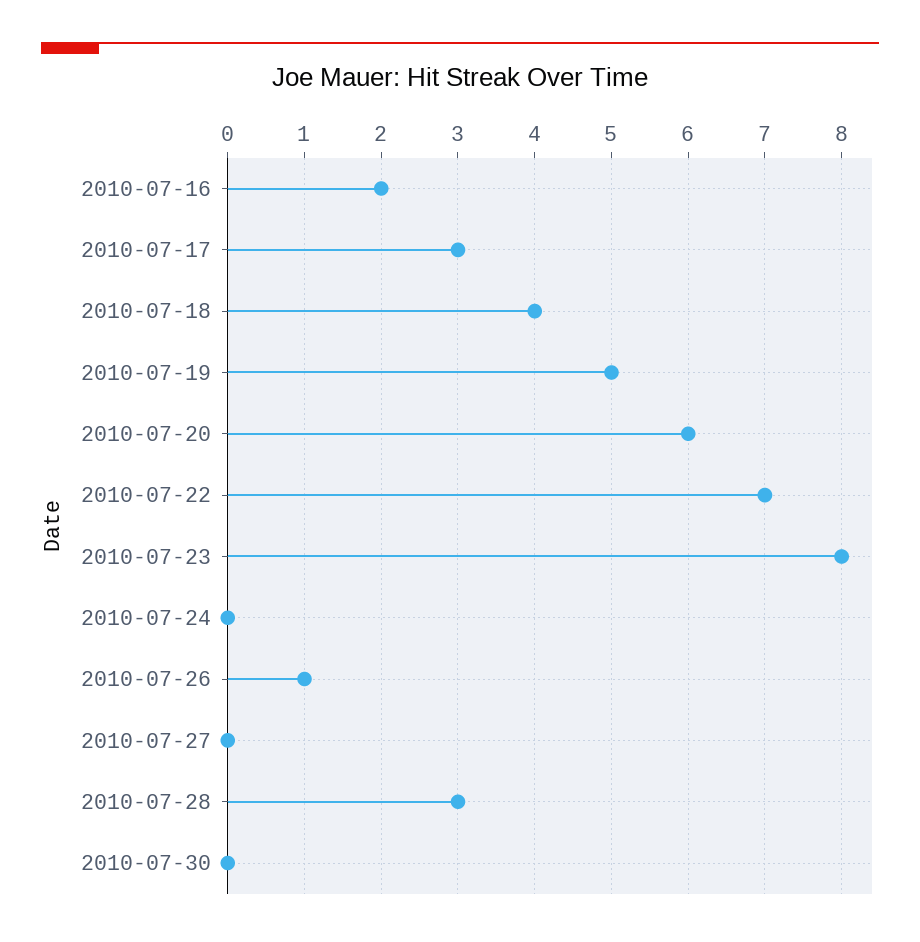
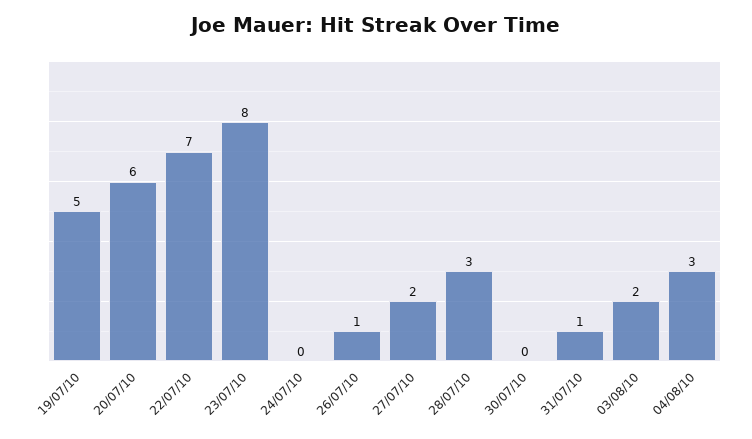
2010-07-16: 2 -> none
2010-07-17: 3 -> none
2010-07-18: 4 -> none
2010-07-27: 0 -> 2
31/07/10: none -> 1
03/08/10: none -> 2
04/08/10: none -> 3

